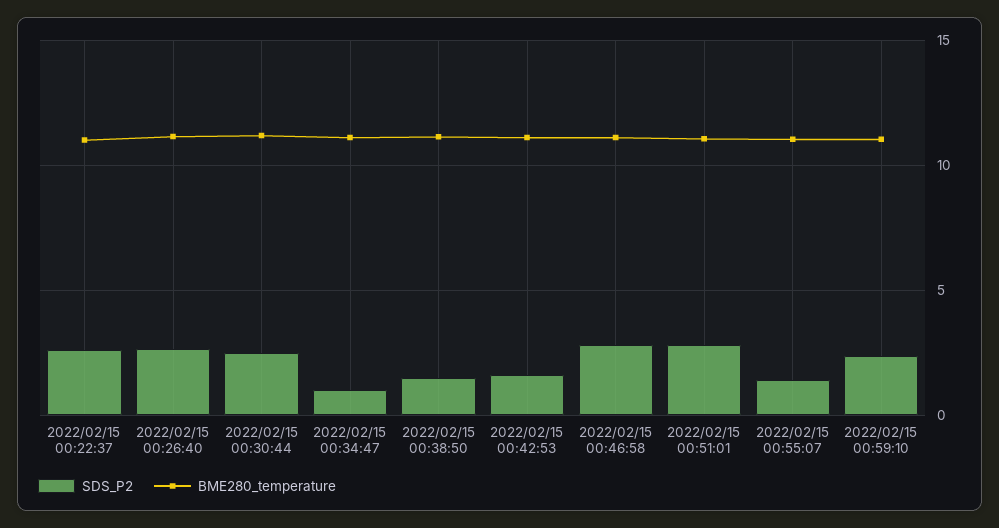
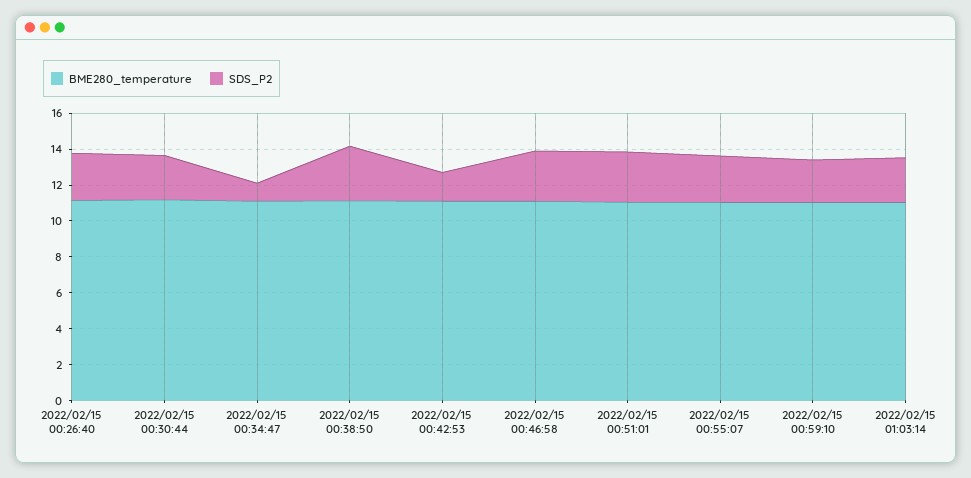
SDS_P2, 2022/02/15 00:22:37: 2.5 -> none
BME280_temperature, 2022/02/15 00:22:37: 11 -> none
SDS_P2, 2022/02/15 00:38:50: 1.5 -> 3
SDS_P2, 2022/02/15 00:55:07: 1.5 -> 2.5
BME280_temperature, 2022/02/15 01:03:14: none -> 11
SDS_P2, 2022/02/15 01:03:14: none -> 2.5

